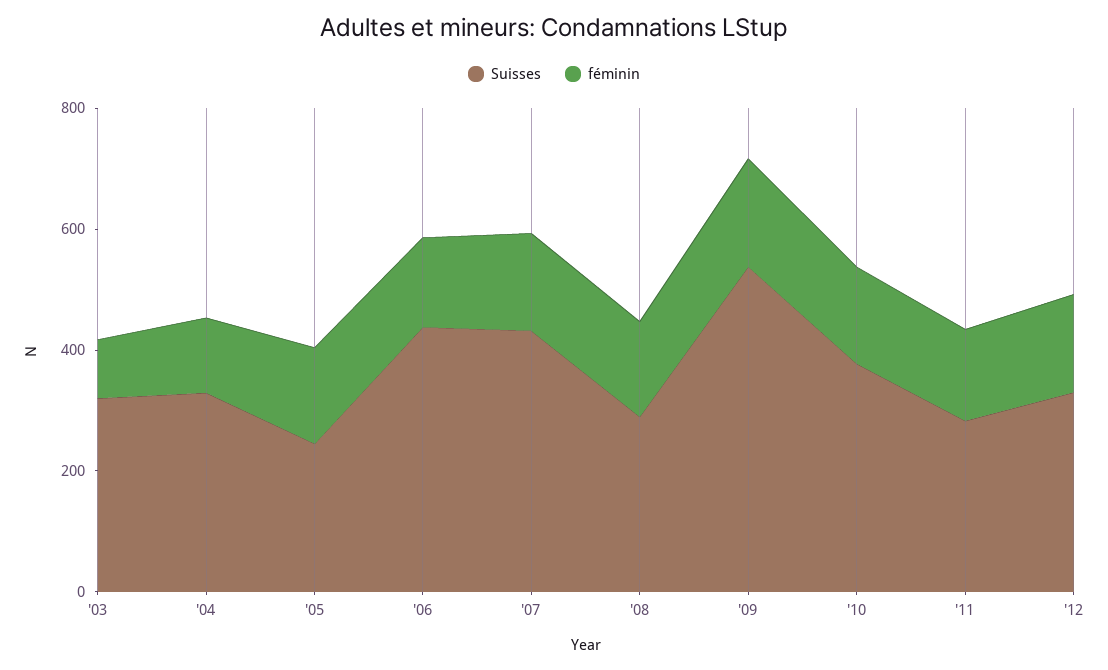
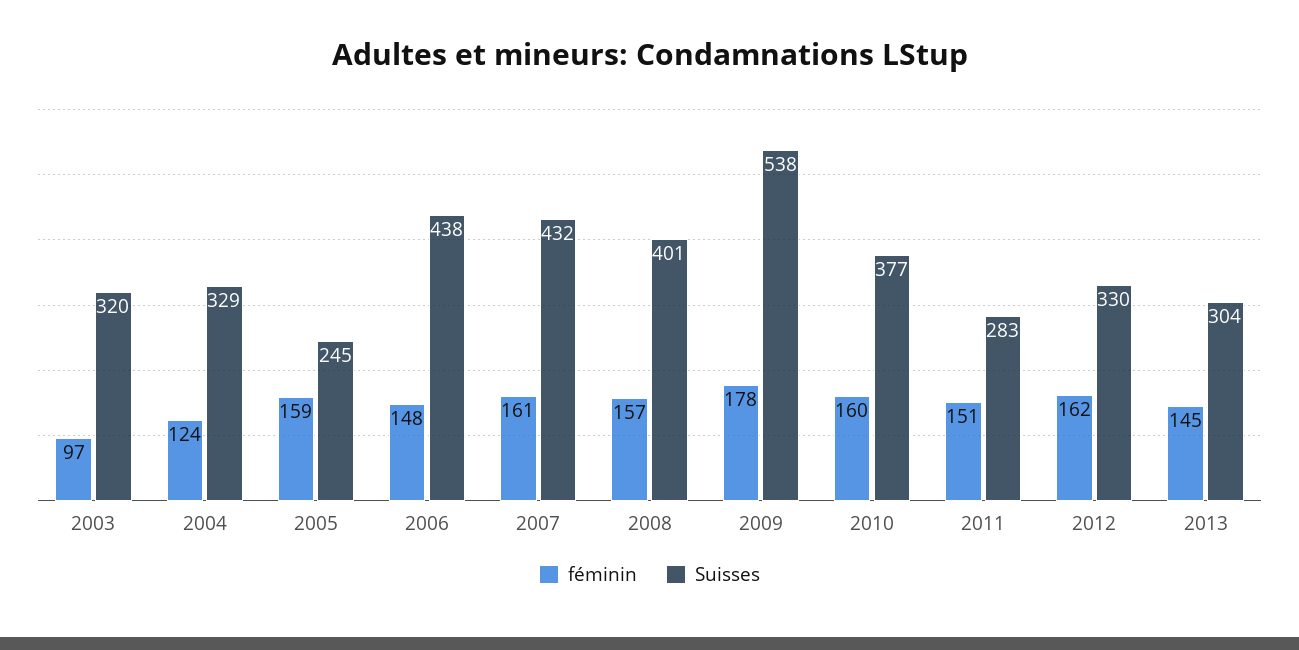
Suisses, '08: 300 -> 401
féminin, 2013: none -> 145
Suisses, 2013: none -> 304

